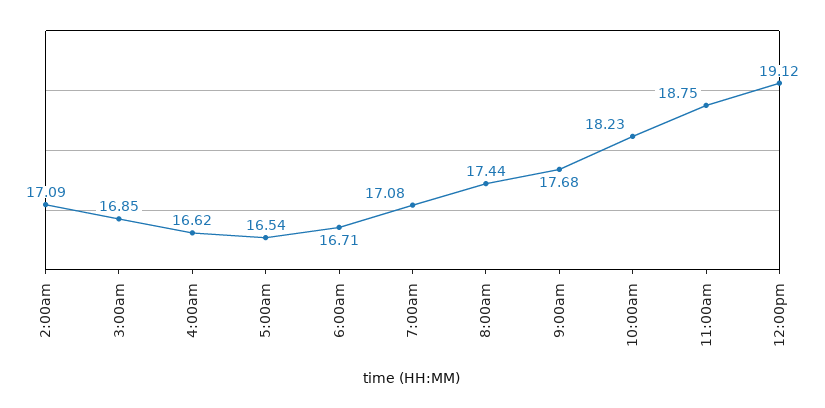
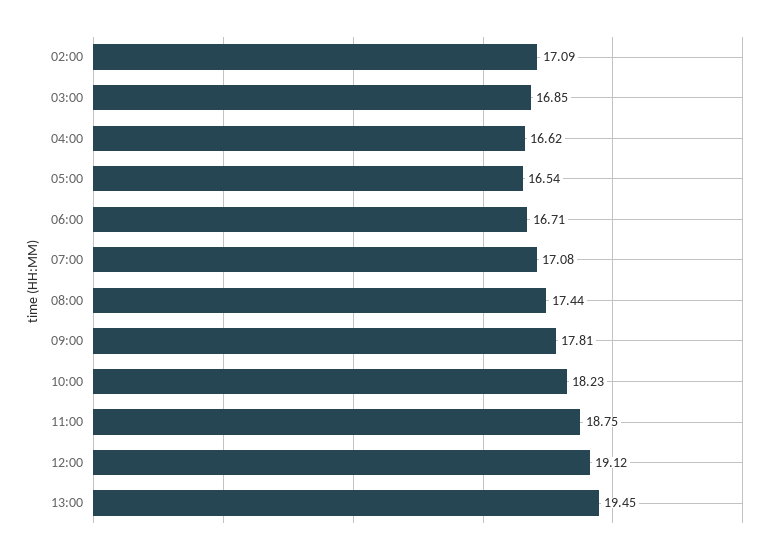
9:00am: 17.68 -> 17.81
13:00: none -> 19.45

